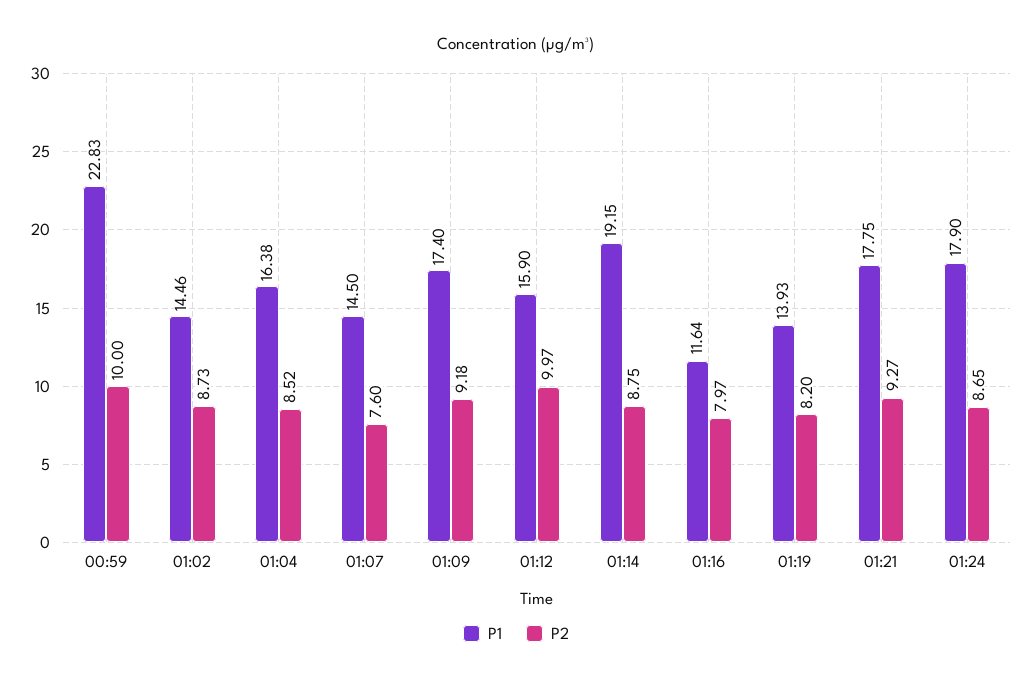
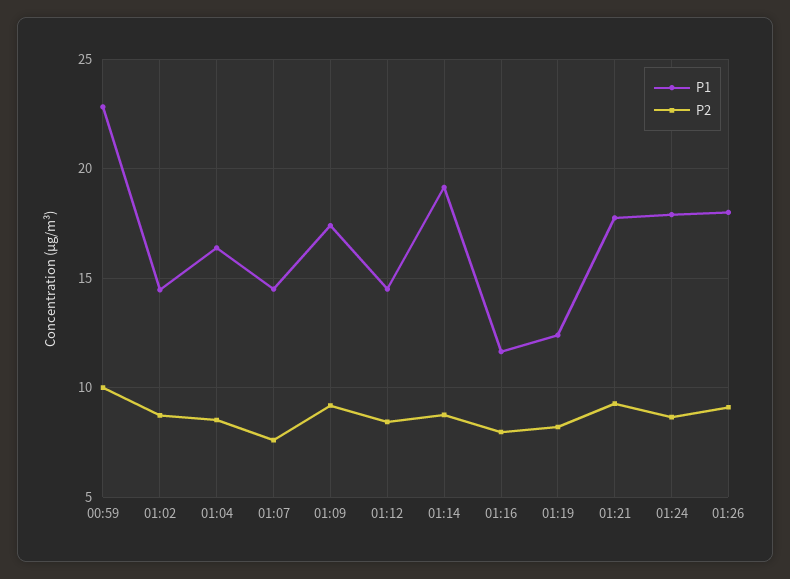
P1, 01:12: 15.9 -> 14.5
P2, 01:12: 9.97 -> 8.5
P1, 01:19: 13.93 -> 12.5
P1, 01:26: none -> 18
P2, 01:26: none -> 9

